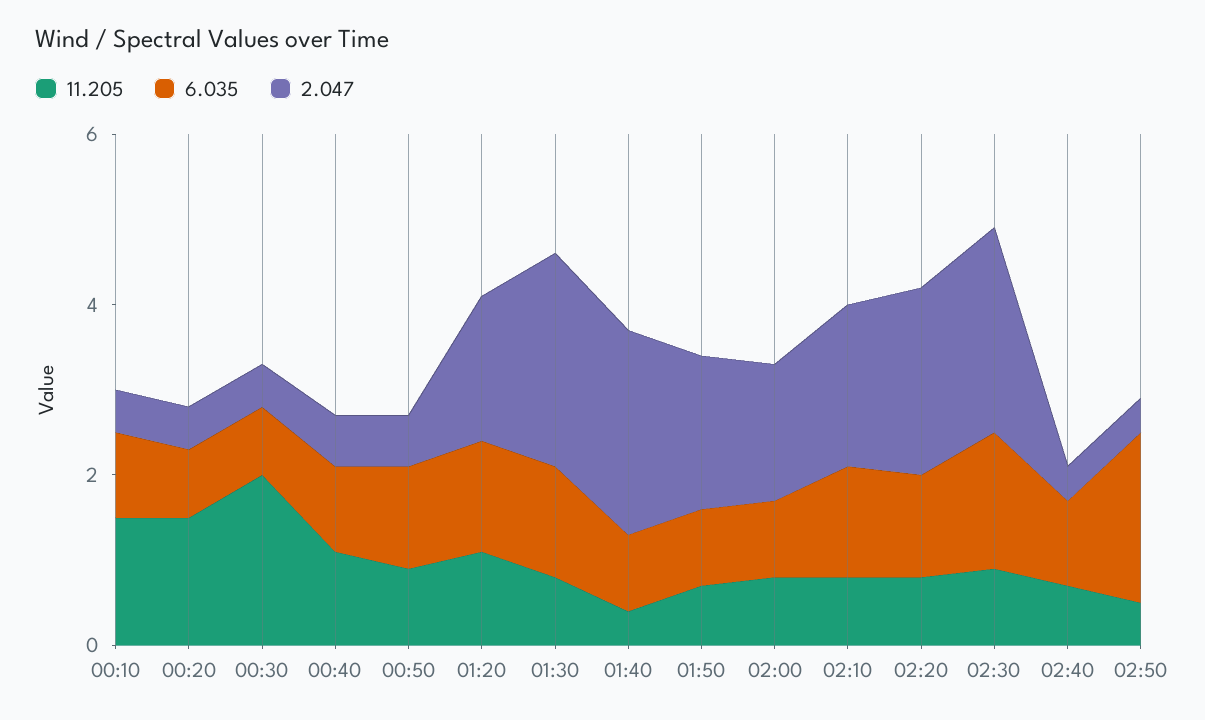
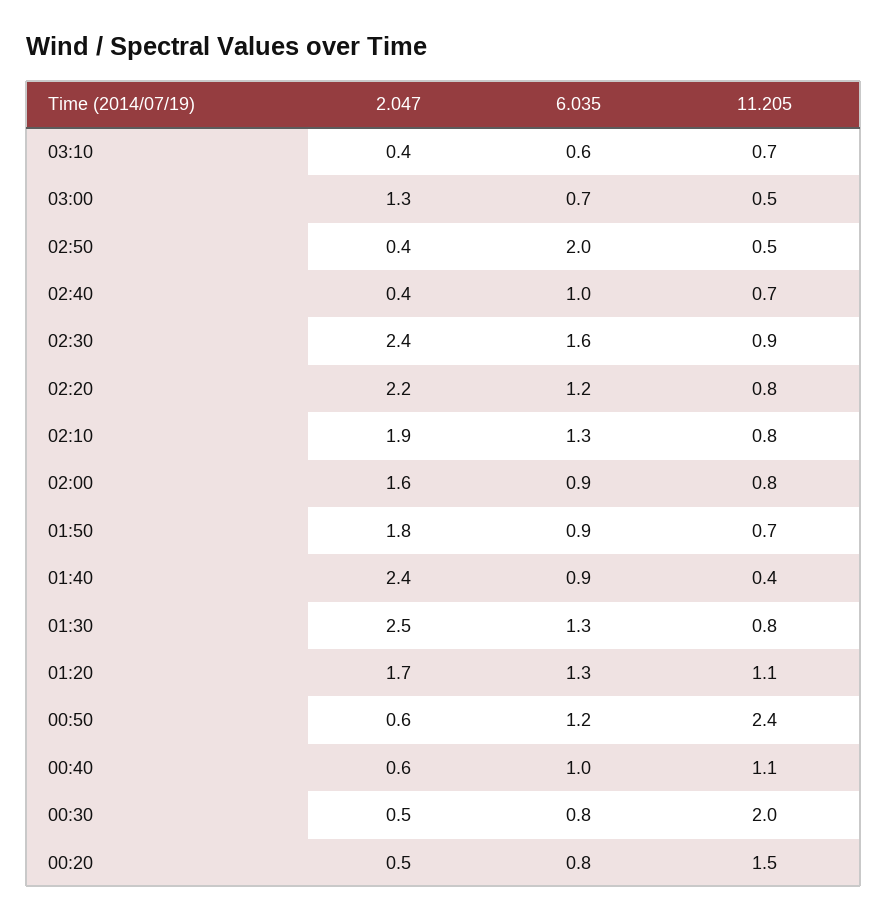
11.205, 00:10: 1.5 -> none
6.035, 00:10: 1 -> none
2.047, 00:10: 0.5 -> none
11.205, 00:50: 1 -> 2.4
2.047, 03:10: none -> 0.4
6.035, 03:10: none -> 0.6
11.205, 03:10: none -> 0.7
2.047, 03:00: none -> 1.3
6.035, 03:00: none -> 0.7
11.205, 03:00: none -> 0.5

